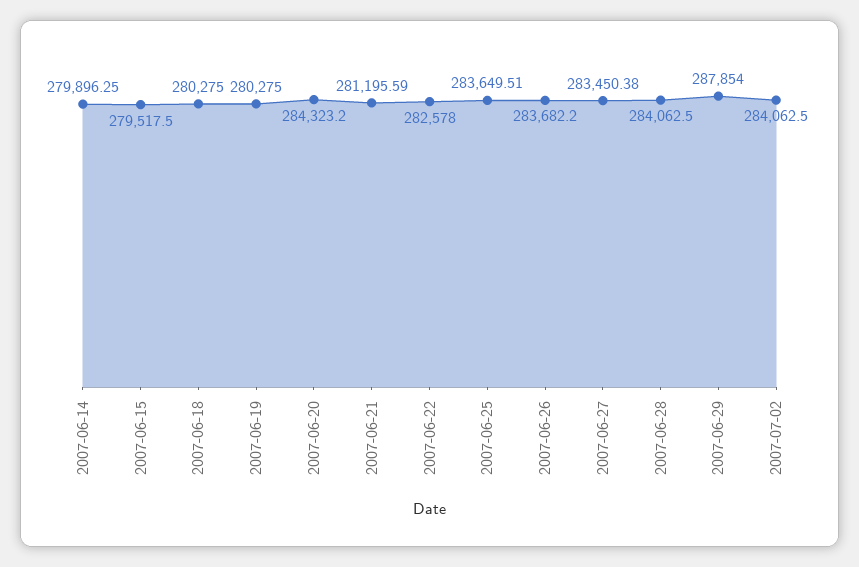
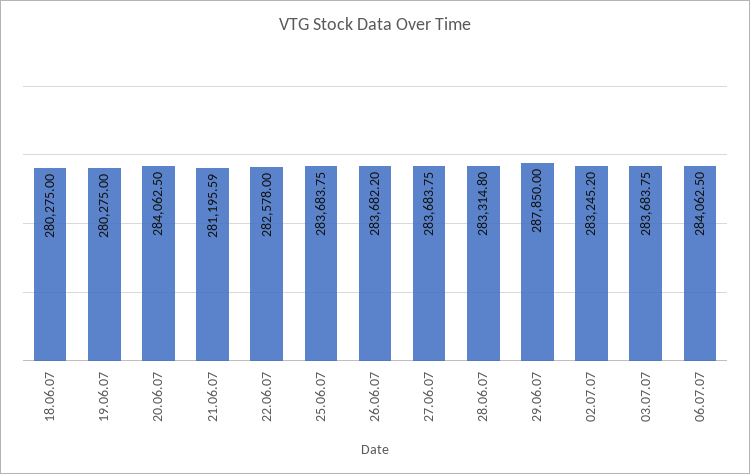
2007-06-14: 279896.25 -> none
2007-06-15: 279517.5 -> none
2007-06-20: 284323.2 -> 284062.5
2007-06-25: 283649.51 -> 283683.75
2007-06-27: 283450.38 -> 283683.75
2007-06-28: 284062.5 -> 283314.8
2007-06-29: 287854 -> 287850
2007-07-02: 284062.5 -> 283245.2
03.07.07: none -> 283683.75
06.07.07: none -> 284062.5

